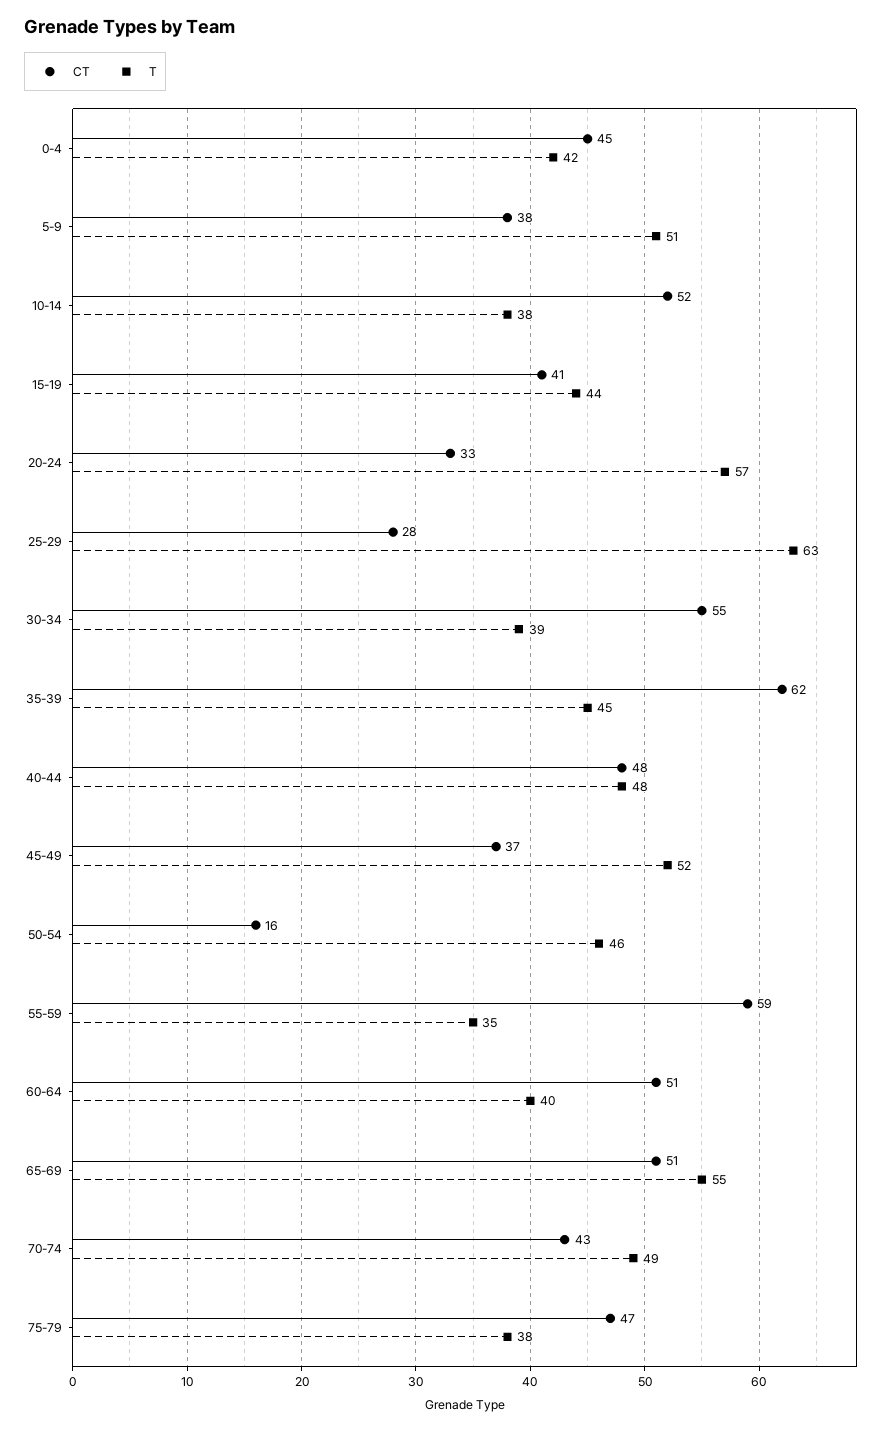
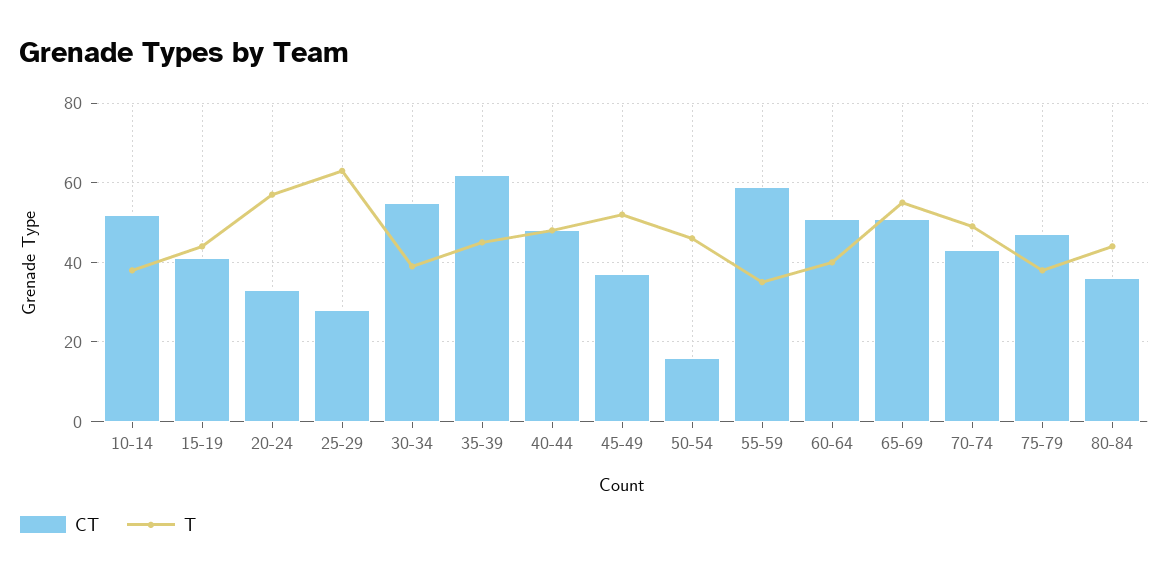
CT, 0-4: 45 -> none
T, 0-4: 42 -> none
CT, 5-9: 38 -> none
T, 5-9: 51 -> none
CT, 80-84: none -> 35
T, 80-84: none -> 45

